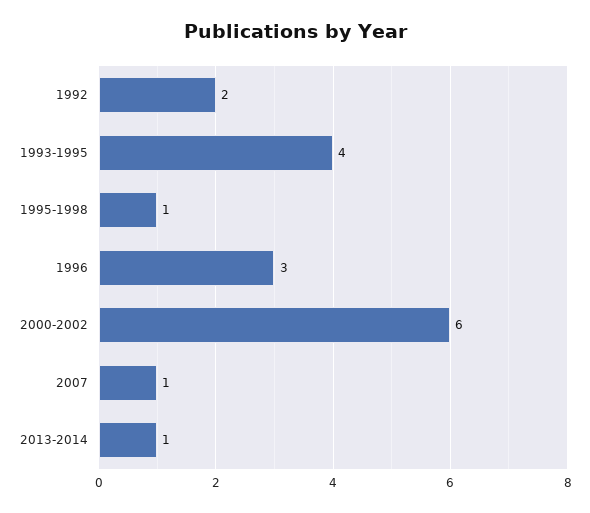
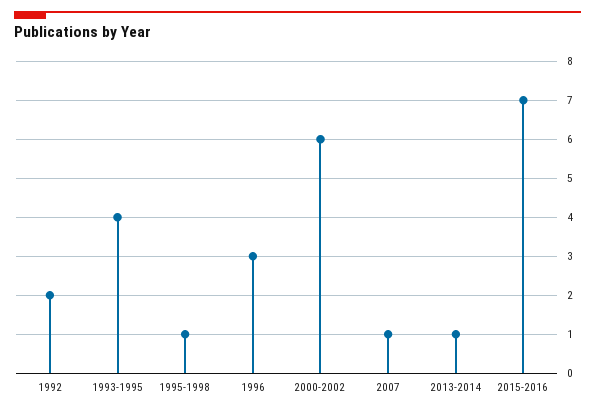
2015-2016: none -> 7

